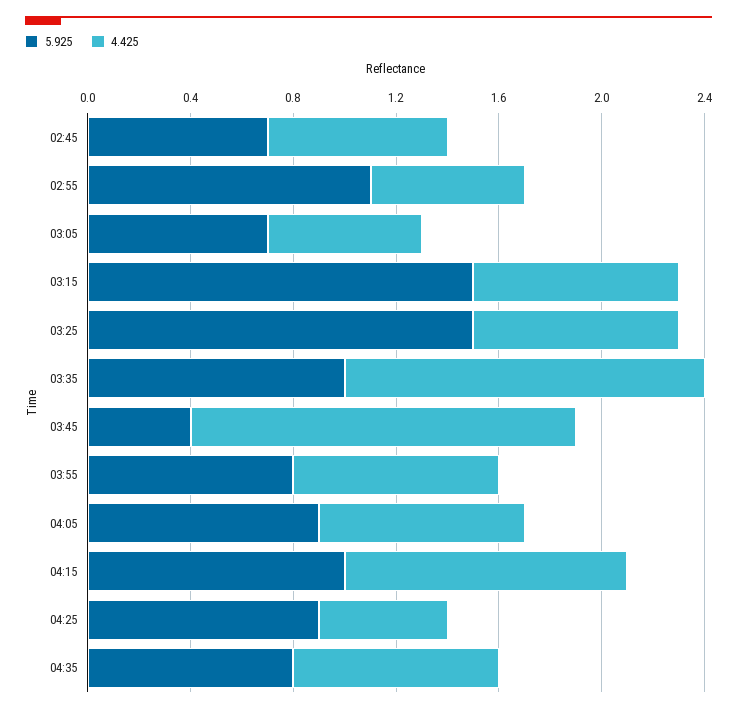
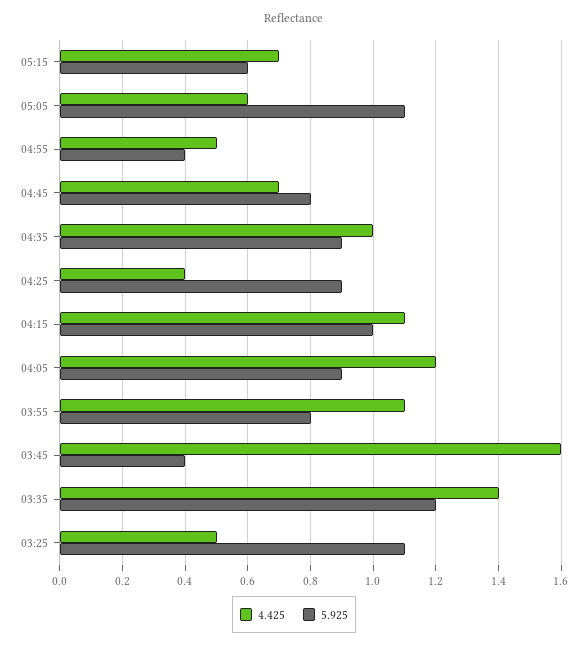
5.925, 02:45: 0.7 -> none
4.425, 02:45: 0.7 -> none
5.925, 02:55: 1.1 -> none
4.425, 02:55: 0.6 -> none
5.925, 03:05: 0.7 -> none
4.425, 03:05: 0.6 -> none
5.925, 03:15: 1.5 -> none
4.425, 03:15: 0.8 -> none
5.925, 03:25: 1.5 -> 1.1
4.425, 03:25: 0.8 -> 0.5
5.925, 03:35: 1 -> 1.2
4.425, 03:45: 1.5 -> 1.6
4.425, 03:55: 0.8 -> 1.1
4.425, 04:05: 0.8 -> 1.2
4.425, 04:25: 0.5 -> 0.4
5.925, 04:35: 0.8 -> 0.9
4.425, 04:35: 0.8 -> 1
4.425, 05:15: none -> 0.7
5.925, 05:15: none -> 0.6
4.425, 05:05: none -> 0.6
5.925, 05:05: none -> 1.1
4.425, 04:55: none -> 0.5
5.925, 04:55: none -> 0.4
4.425, 04:45: none -> 0.7
5.925, 04:45: none -> 0.8

